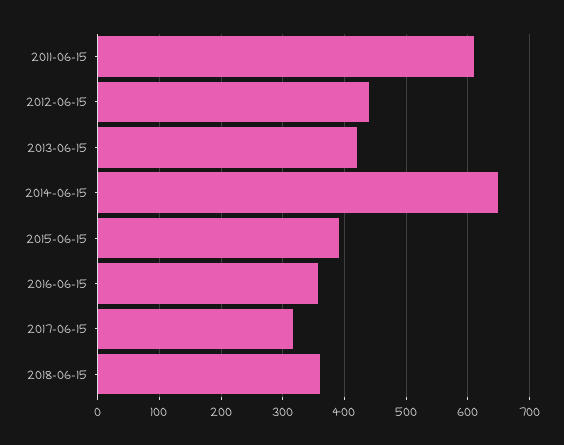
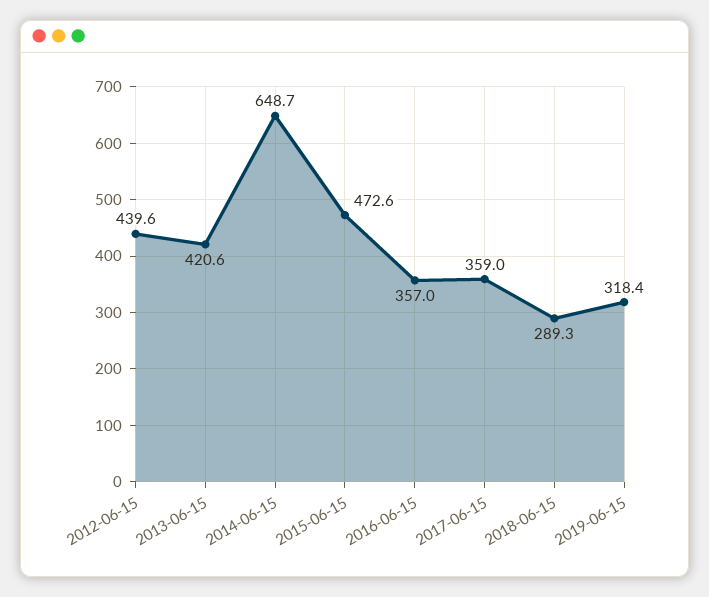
2011-06-15: 610 -> none
2015-06-15: 390 -> 472.6
2017-06-15: 320 -> 359
2018-06-15: 360 -> 289.3
2019-06-15: none -> 318.4

